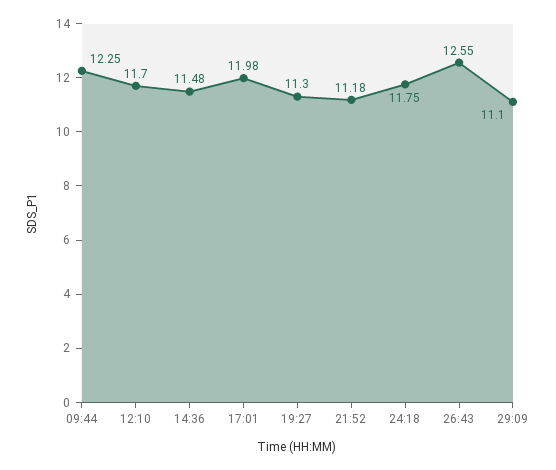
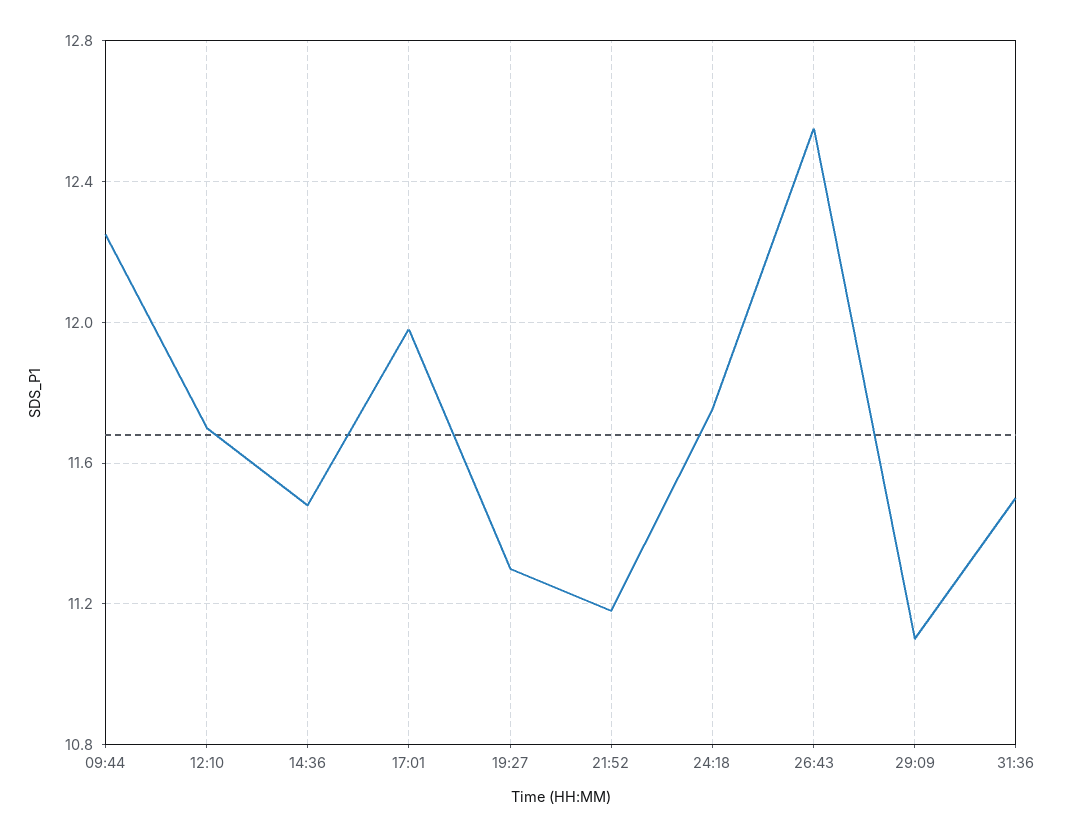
31:36: none -> 11.5

